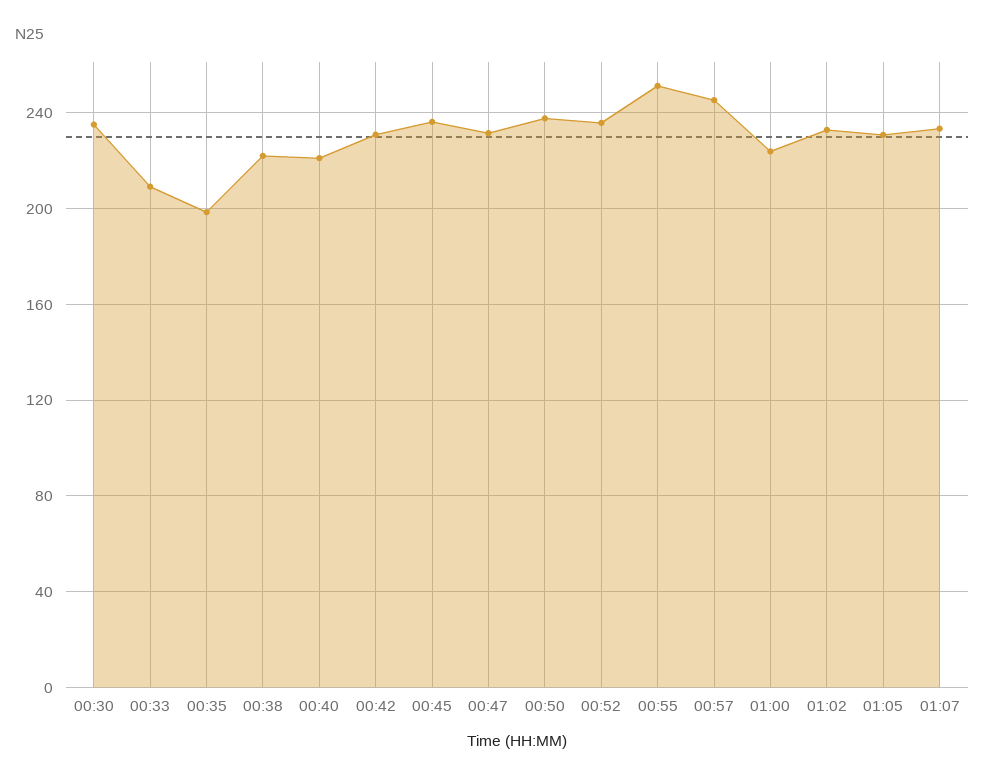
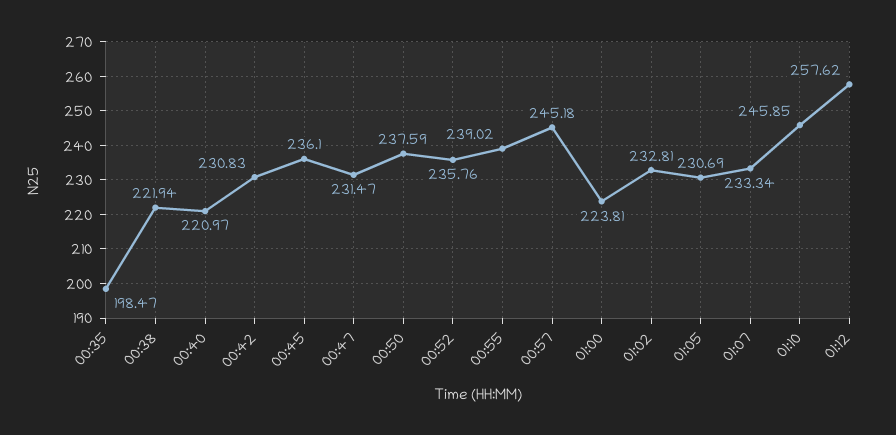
00:30: 235 -> none
00:33: 210 -> none
00:55: 250 -> 239.02
01:10: none -> 245.85
01:12: none -> 257.62

